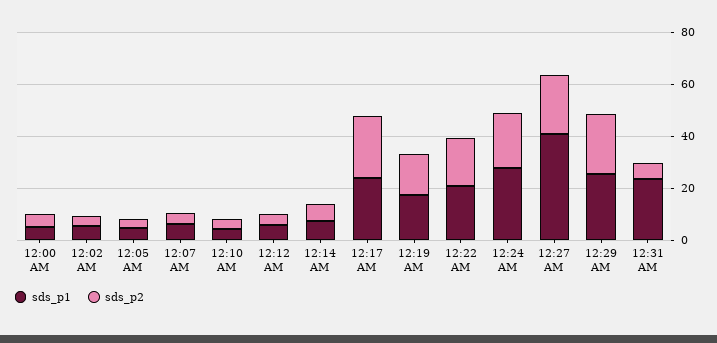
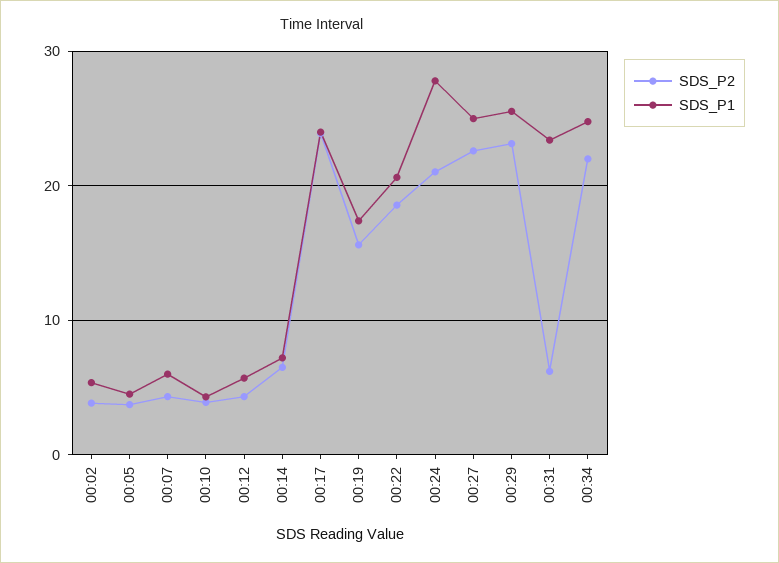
sds_p1, 12:00 AM: 5 -> none
sds_p2, 12:00 AM: 5 -> none
sds_p1, 12:27 AM: 40 -> 25
sds_p2, 00:34: none -> 22
sds_p1, 00:34: none -> 25

